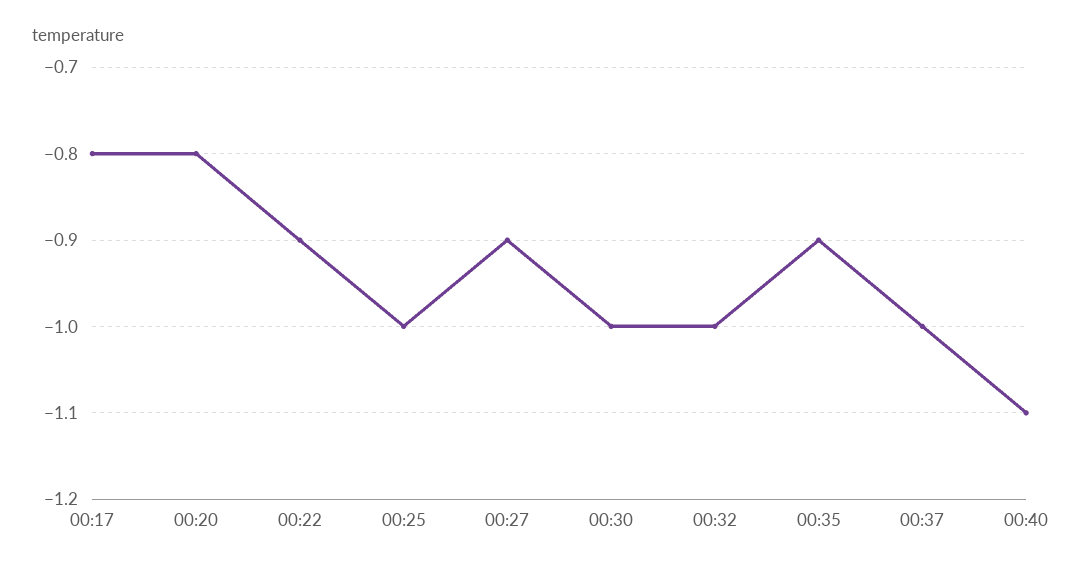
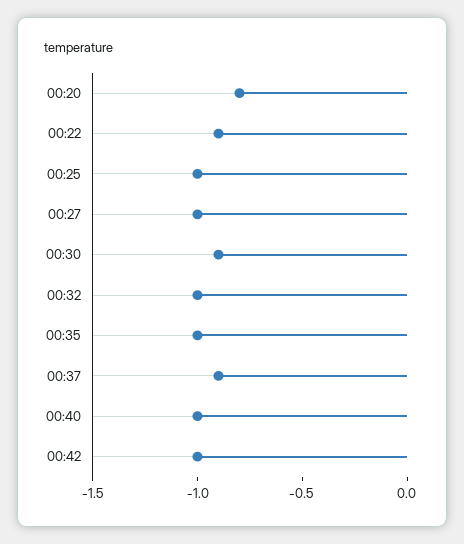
00:17: -0.8 -> none
00:27: -0.9 -> -1
00:30: -1 -> -0.9
00:35: -0.9 -> -1
00:37: -1 -> -0.9
00:40: -1.1 -> -1
00:42: none -> -1

